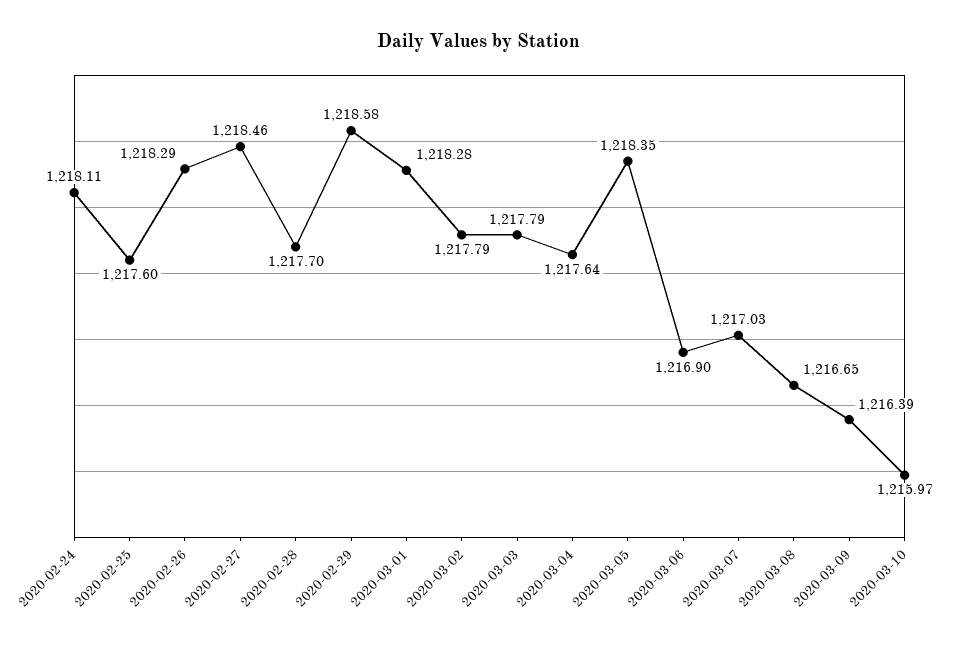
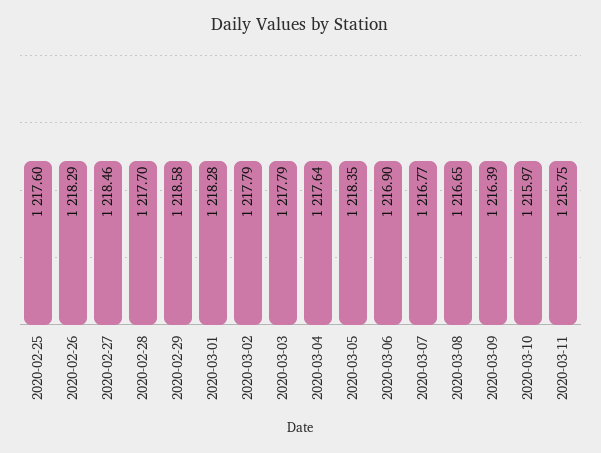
2020-02-24: 1218.11 -> none
2020-03-07: 1217.03 -> 1216.77
2020-03-11: none -> 1215.75

